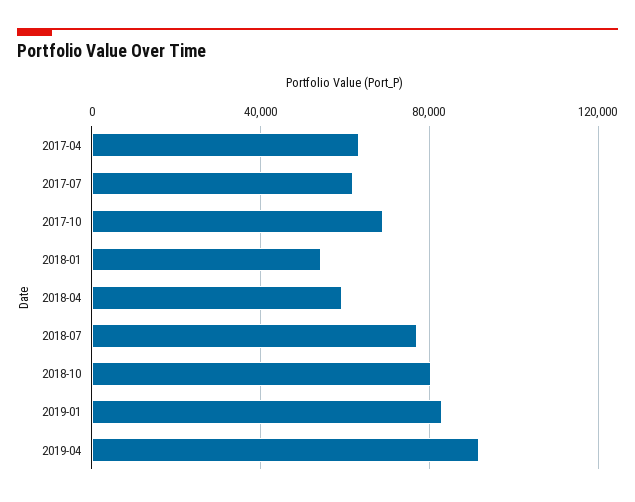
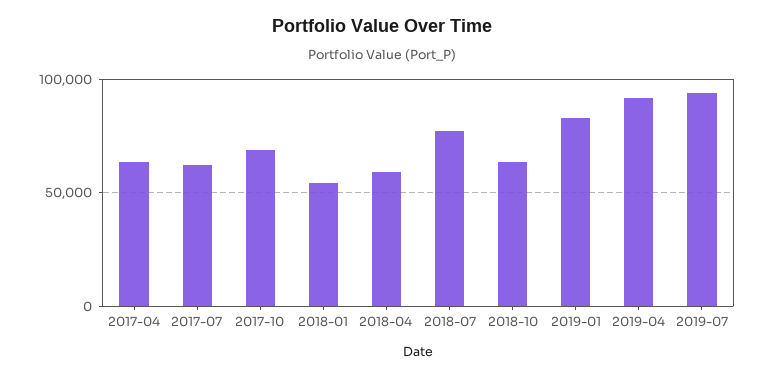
2018-10: 80000 -> 65000
2019-07: none -> 95000

